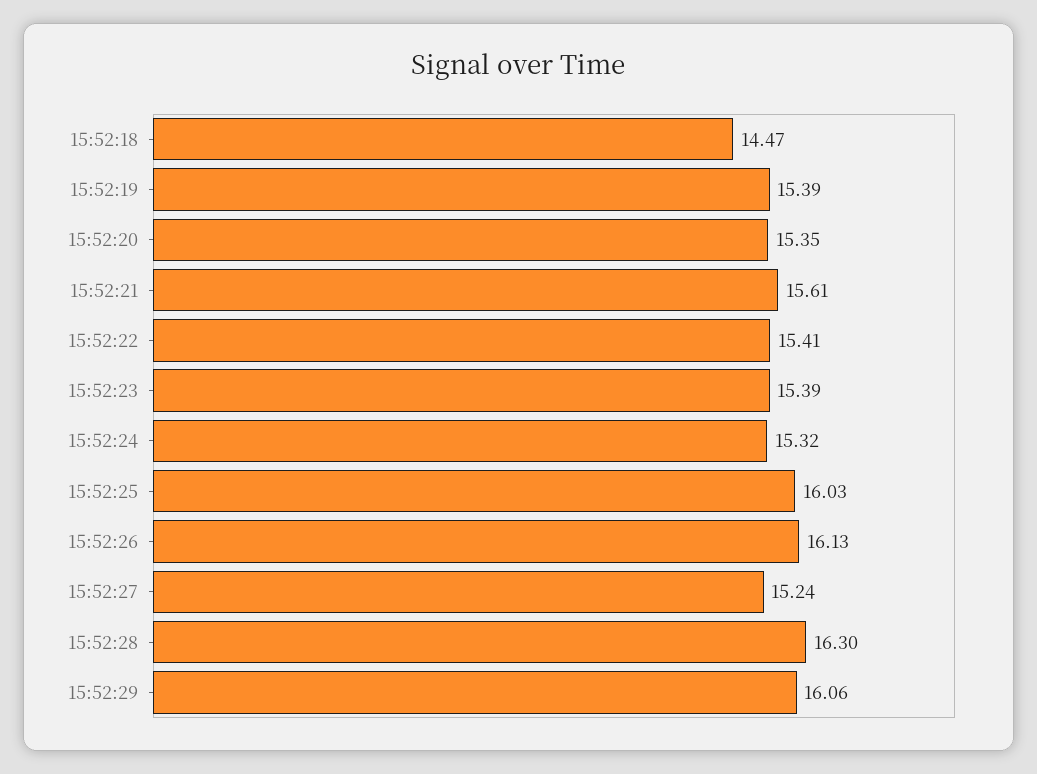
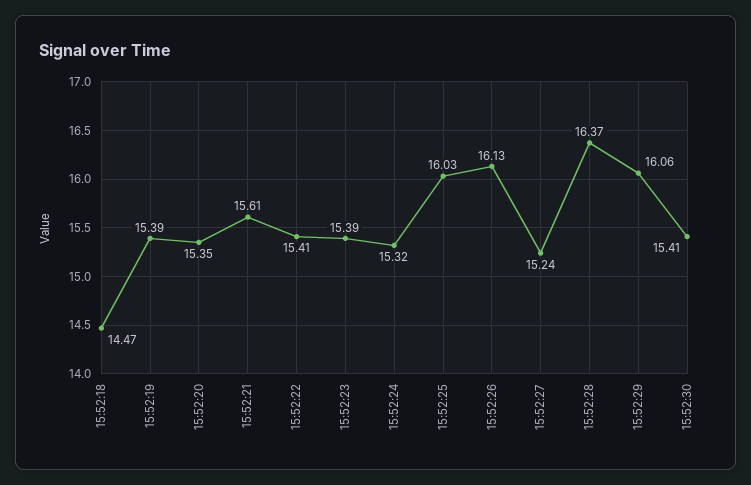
15:52:28: 16.3 -> 16.37
15:52:30: none -> 15.41

